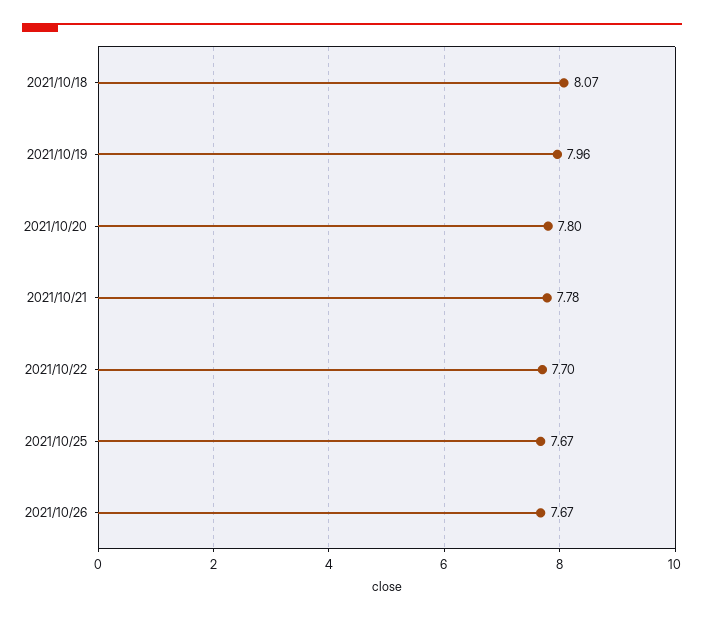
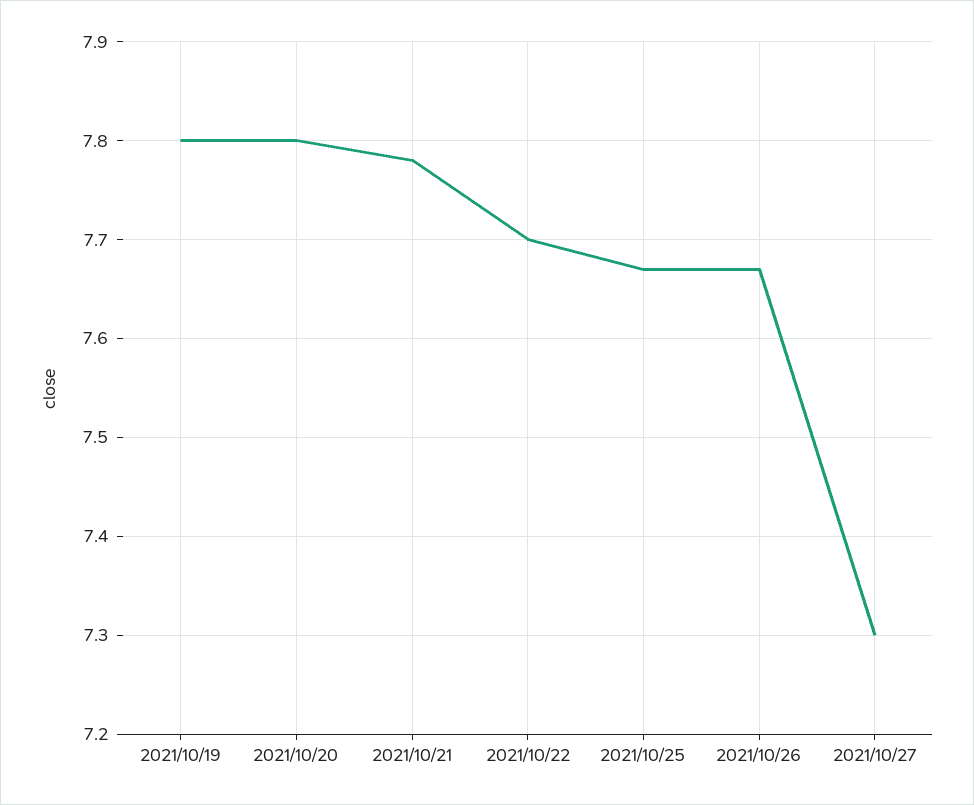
2021/10/18: 8.07 -> none
2021/10/19: 7.96 -> 7.8
2021/10/27: none -> 7.3

